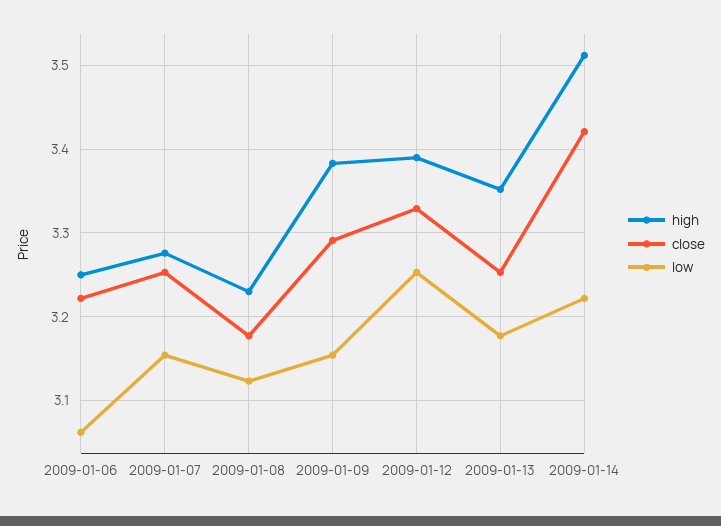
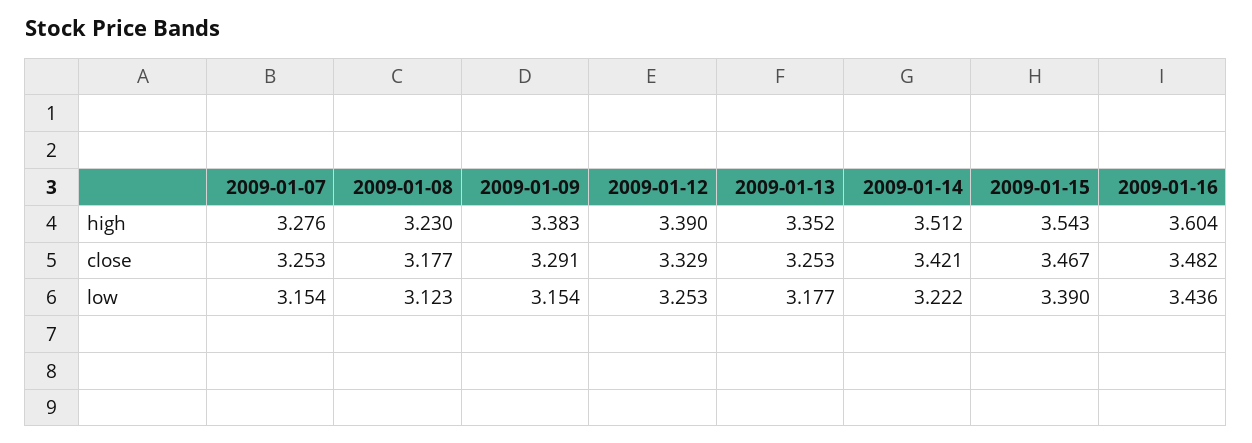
high, 2009-01-06: 3.25 -> none
close, 2009-01-06: 3.22 -> none
low, 2009-01-06: 3.06 -> none
high, 2009-01-15: none -> 3.543
high, 2009-01-16: none -> 3.604
close, 2009-01-15: none -> 3.467
close, 2009-01-16: none -> 3.482
low, 2009-01-15: none -> 3.39
low, 2009-01-16: none -> 3.436

